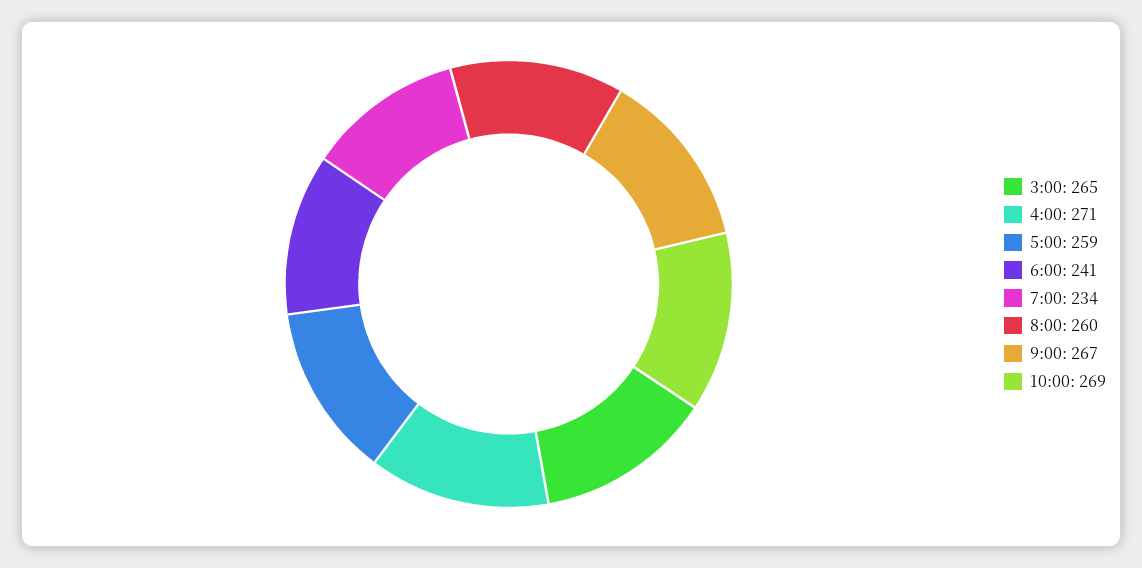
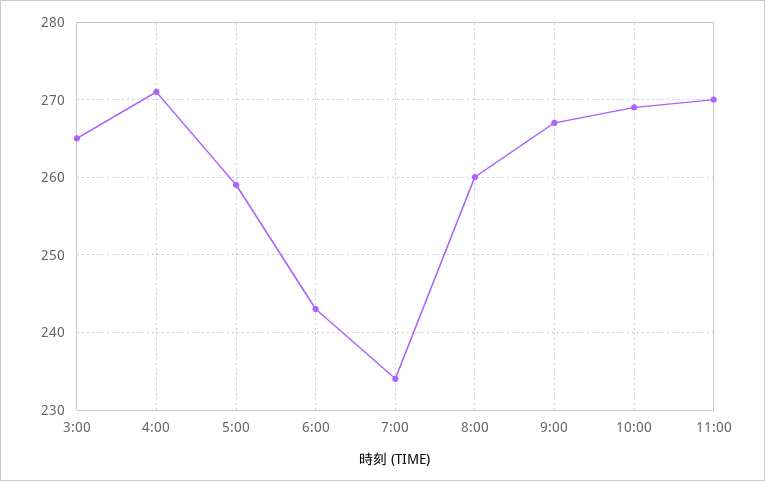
6:00: 241 -> 243
11:00: none -> 270

